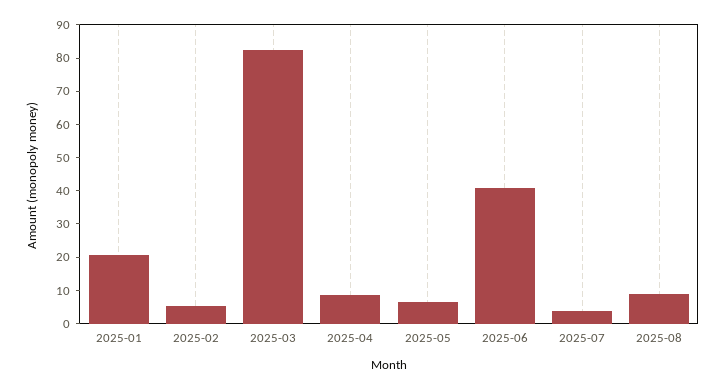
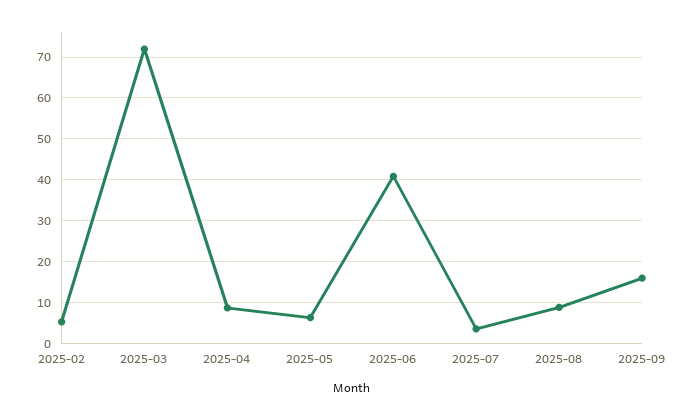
2025-01: 20 -> none
2025-03: 82.5 -> 72
2025-09: none -> 16

